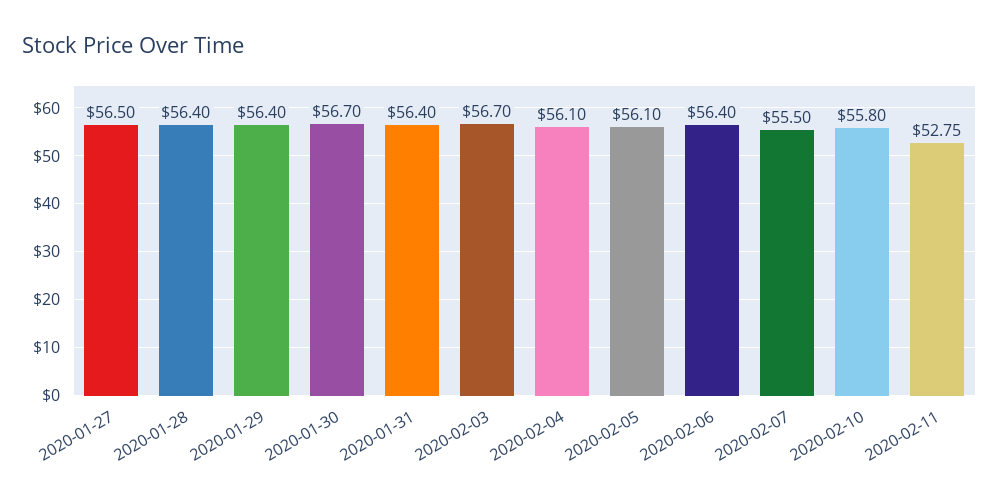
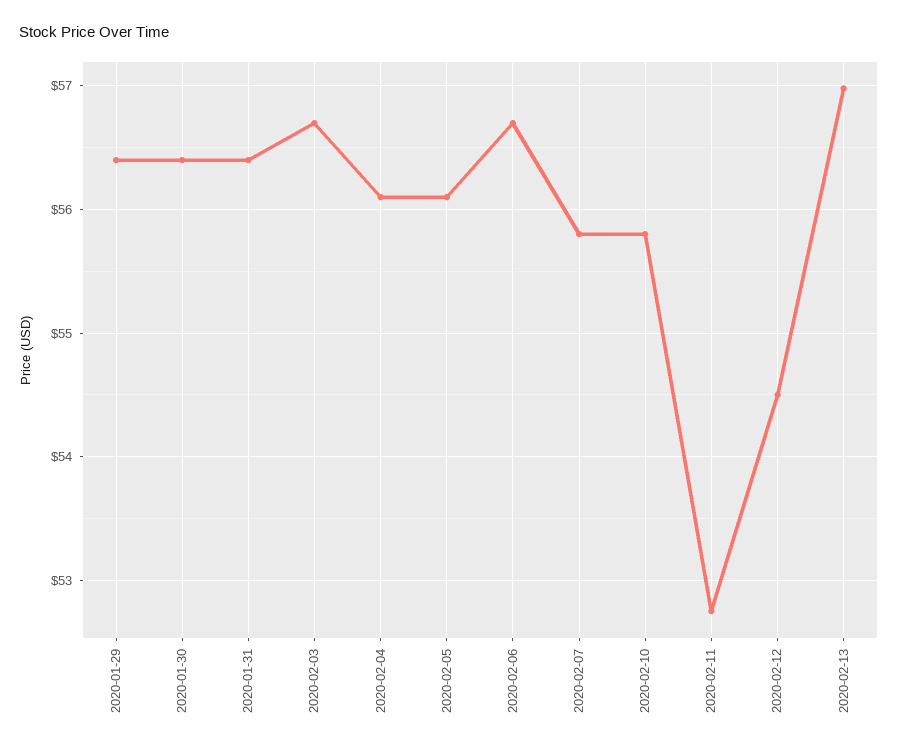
2020-01-27: 56.5 -> none
2020-01-28: 56.4 -> none
2020-01-30: 56.7 -> 56.4
2020-02-06: 56.4 -> 56.7
2020-02-07: 55.5 -> 55.8
2020-02-12: none -> 54.5
2020-02-13: none -> 57

